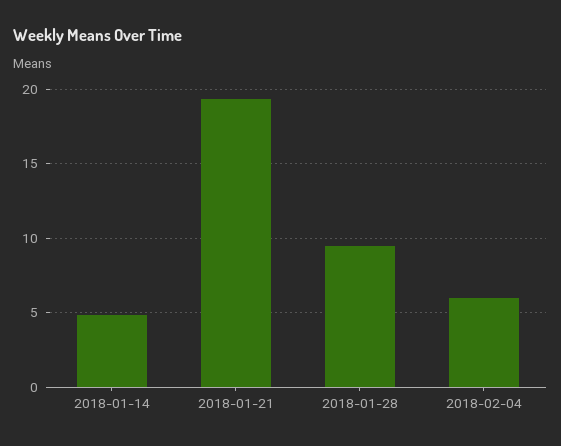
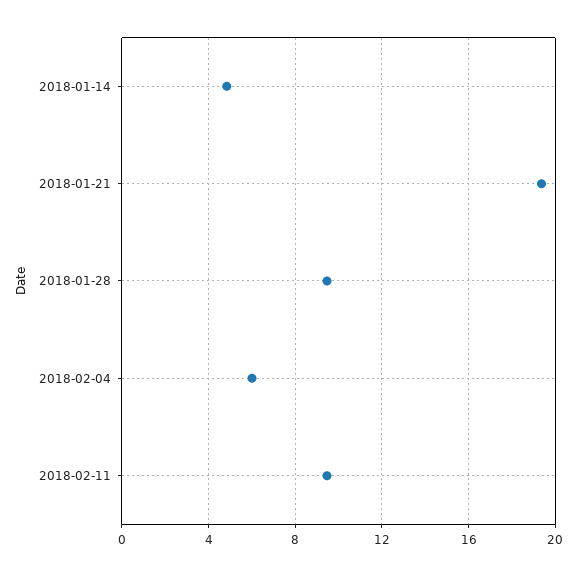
2018-02-11: none -> 9.5

